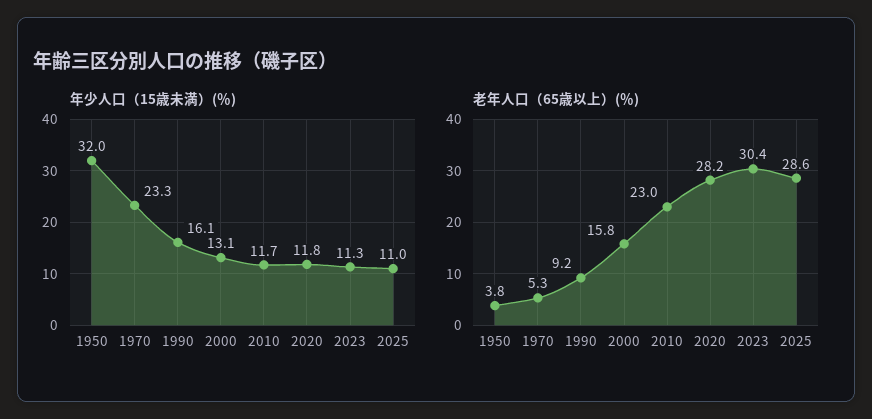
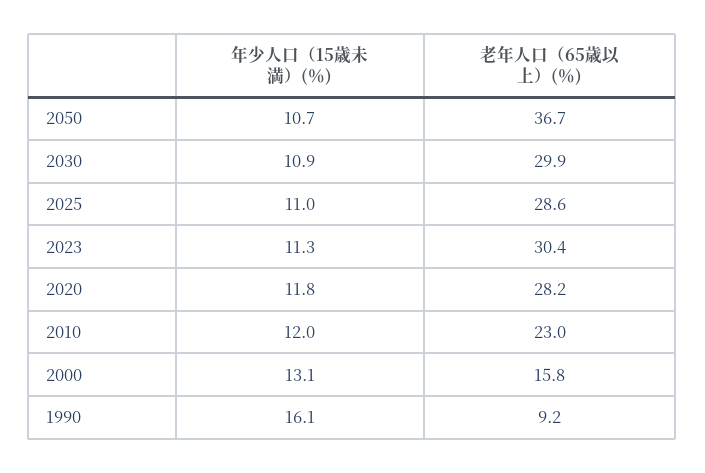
年少人口（15歳未満）(％), 1950: 32 -> none
年少人口（15歳未満）(％), 1970: 23.3 -> none
年少人口（15歳未満）(％), 2010: 11.7 -> 12
老年人口（65歳以上）(％), 1950: 3.8 -> none
老年人口（65歳以上）(％), 1970: 5.3 -> none
年少人口（15歳未満）(％), 2050: none -> 10.7
老年人口（65歳以上）(％), 2050: none -> 36.7
年少人口（15歳未満）(％), 2030: none -> 10.9
老年人口（65歳以上）(％), 2030: none -> 29.9

